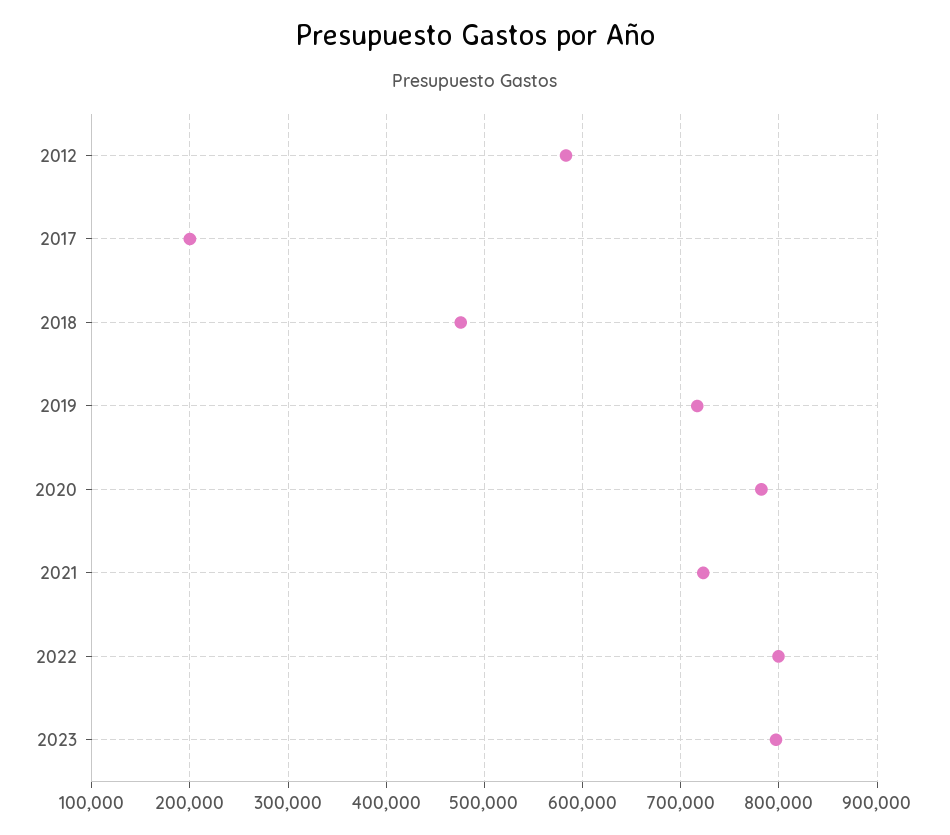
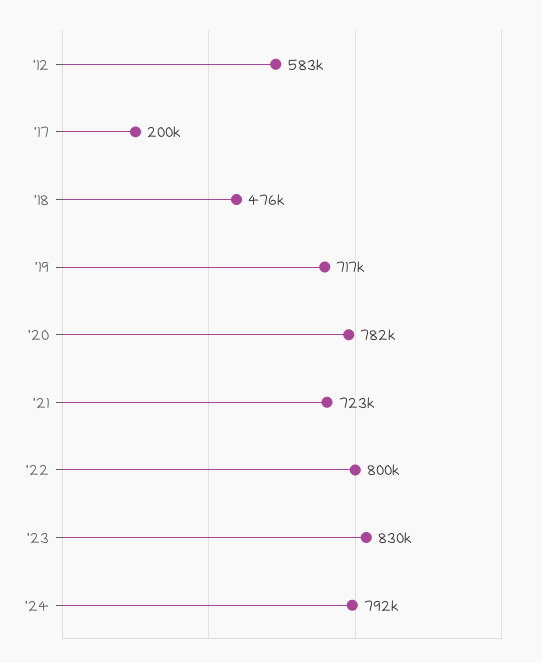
2023: 800000 -> 830000
'24: none -> 792000

